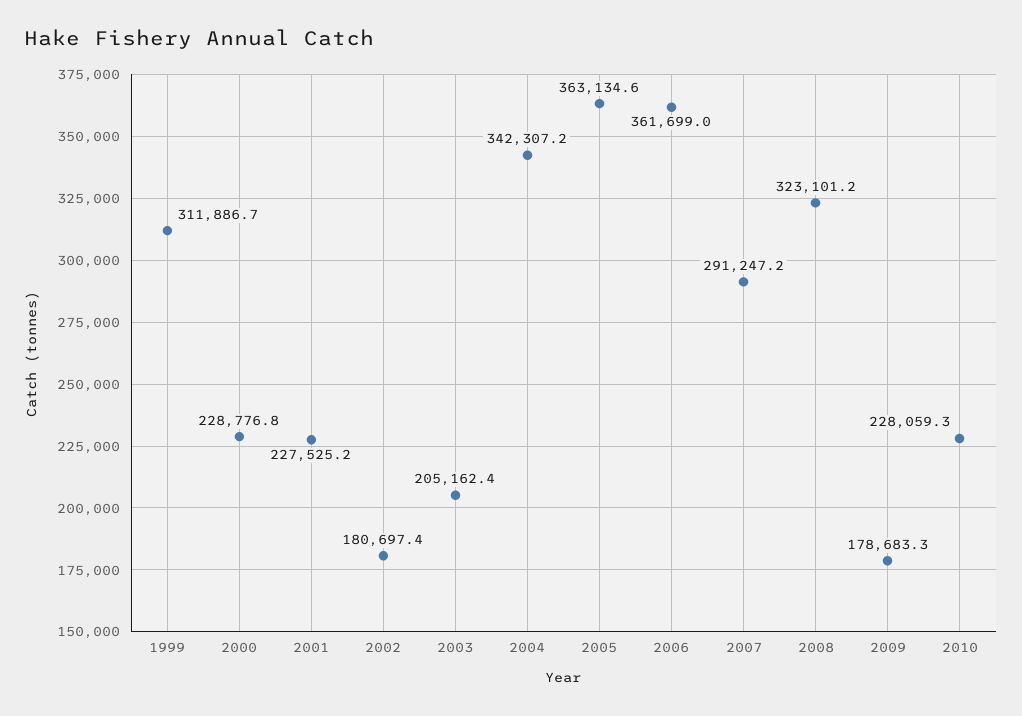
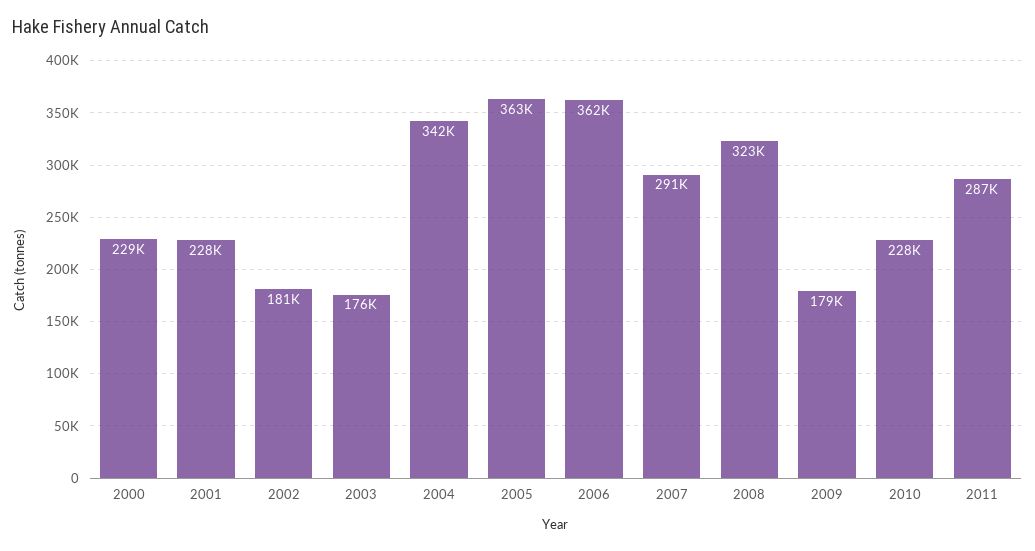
1999: 311886.7 -> none
2003: 205162.4 -> 176000
2011: none -> 287000

